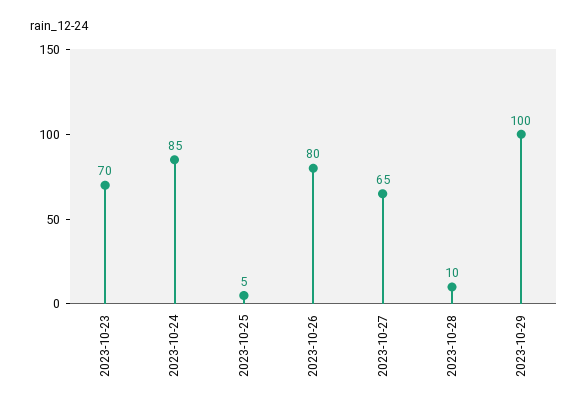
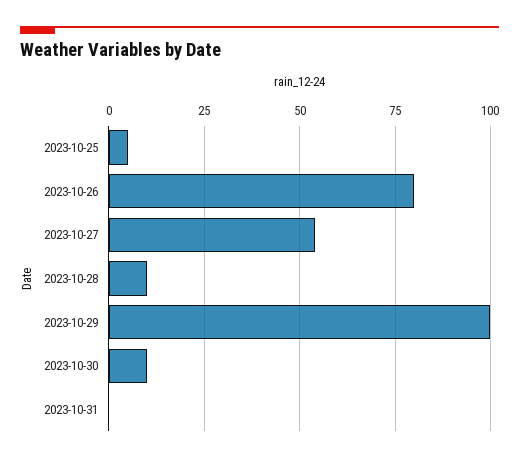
2023-10-23: 70 -> none
2023-10-24: 85 -> none
2023-10-27: 65 -> 55
2023-10-30: none -> 10
2023-10-31: none -> 0

